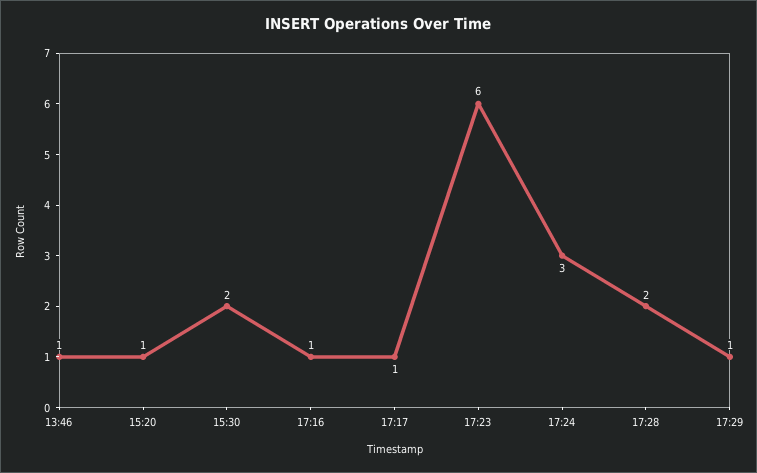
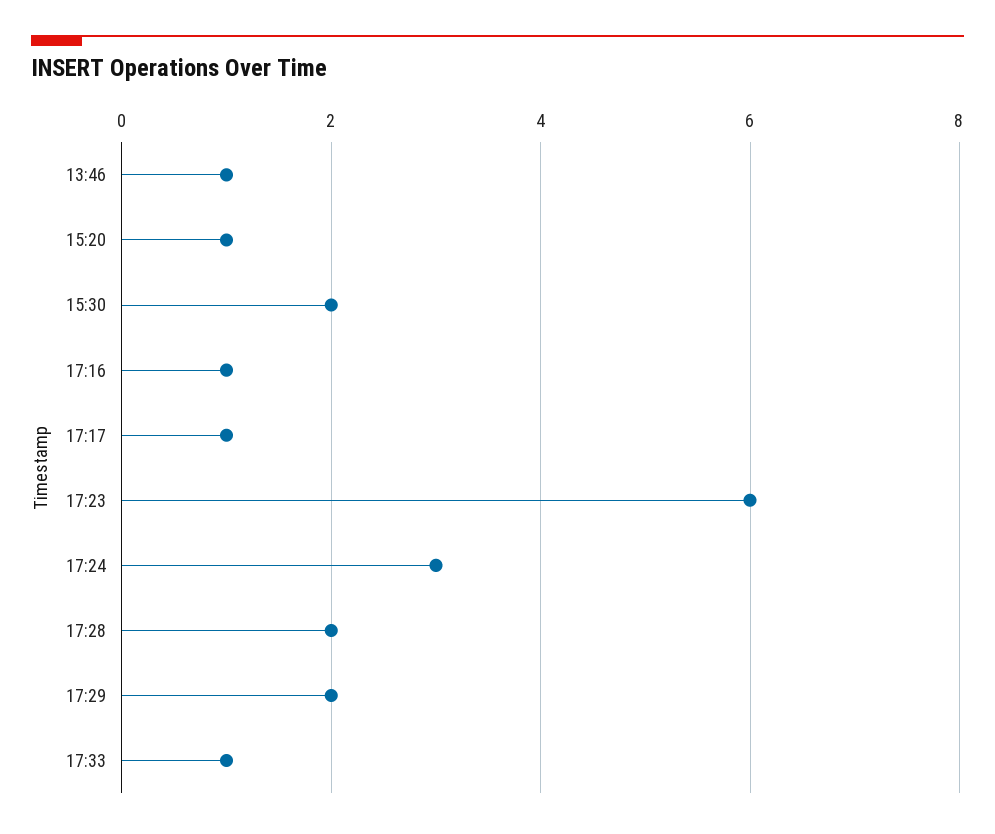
17:29: 1 -> 2
17:33: none -> 1

